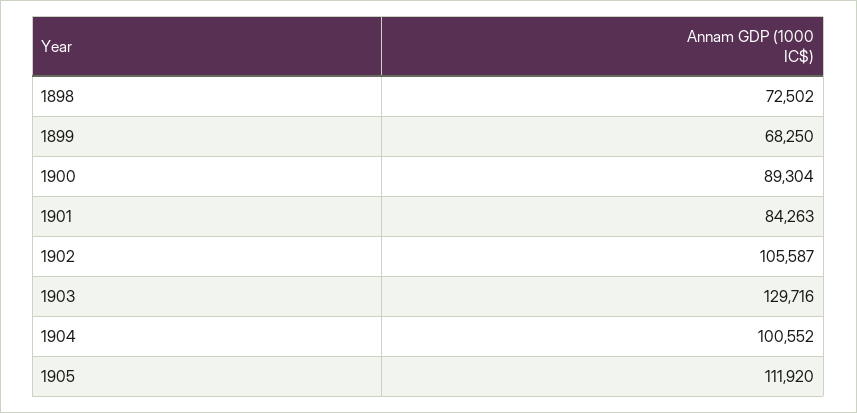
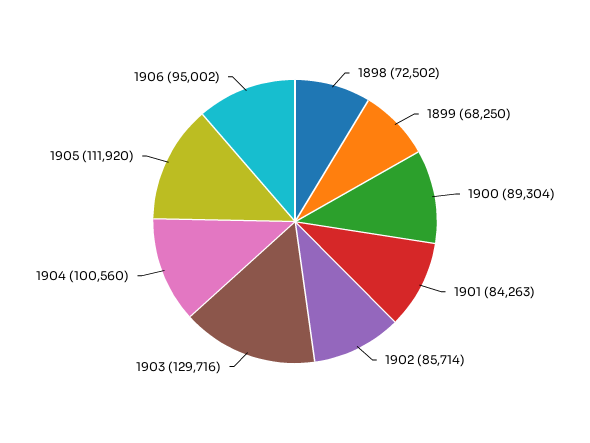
1902: 105587 -> 85714
1904: 100552 -> 100560
1906: none -> 95002

